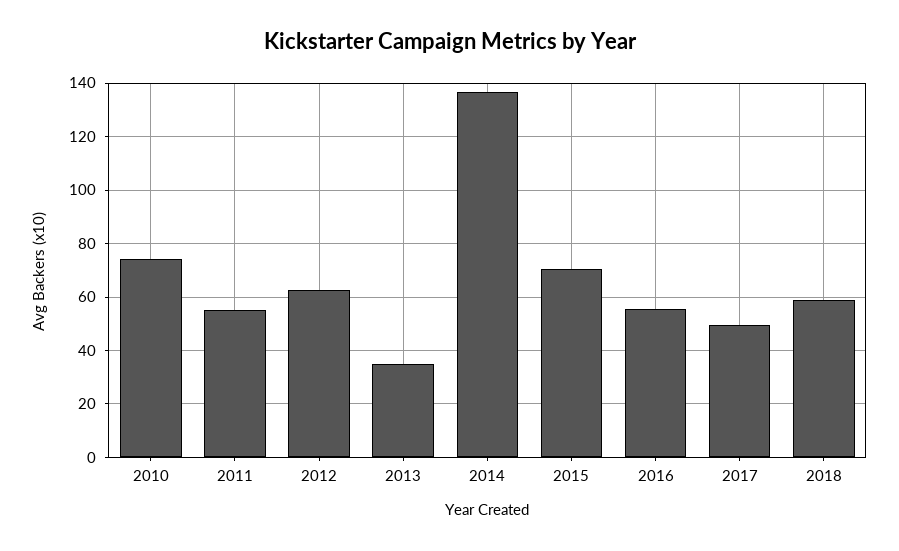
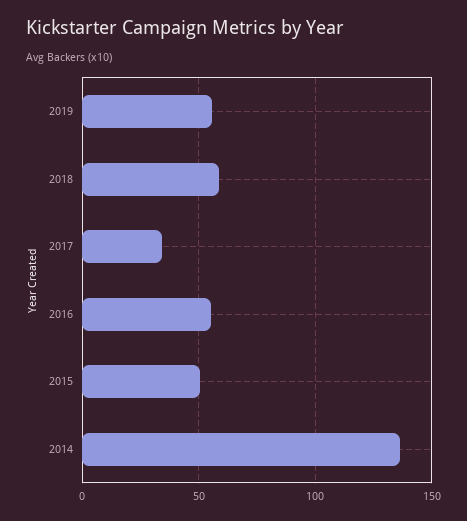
2010: 75 -> none
2011: 55 -> none
2012: 62.5 -> none
2013: 35 -> none
2015: 70 -> 50
2017: 50 -> 35
2019: none -> 55

